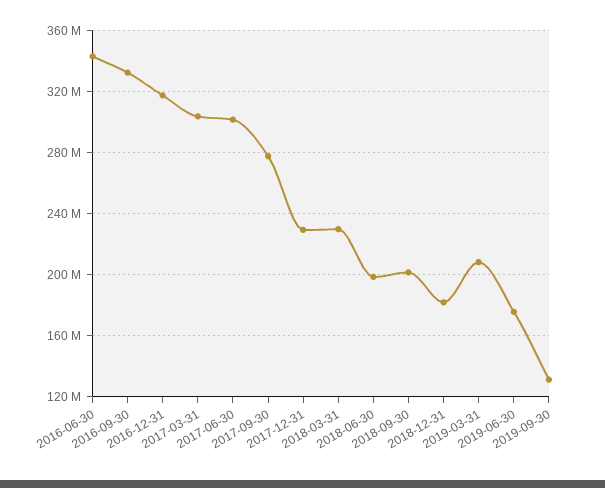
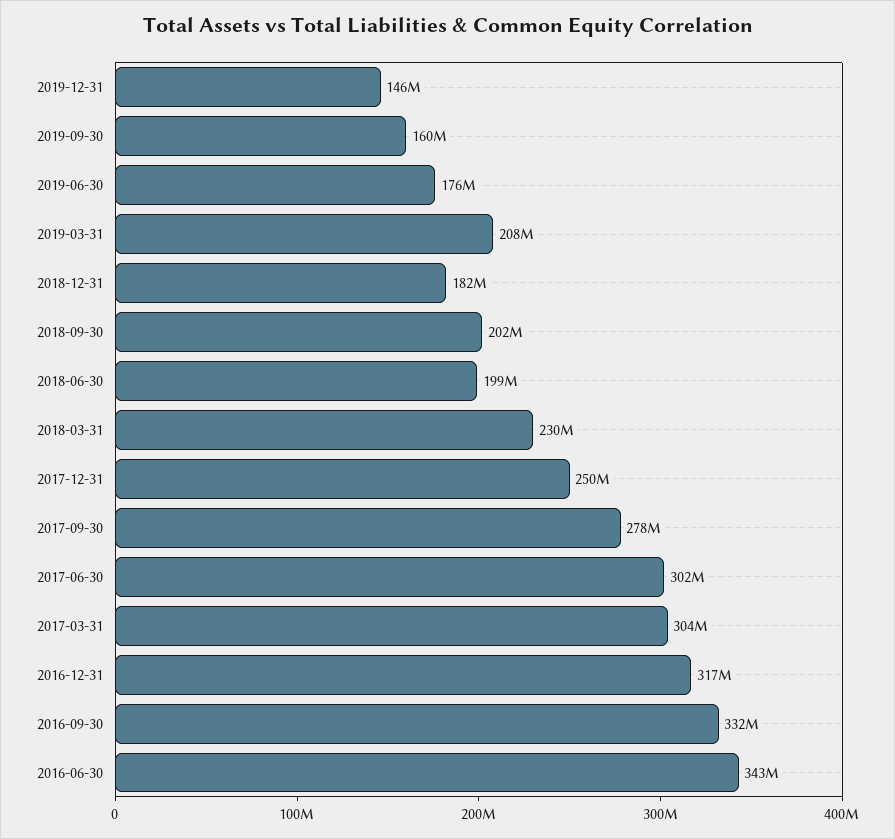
2017-12-31: 230000000 -> 250000000
2019-09-30: 130000000 -> 160000000
2019-12-31: none -> 146000000

